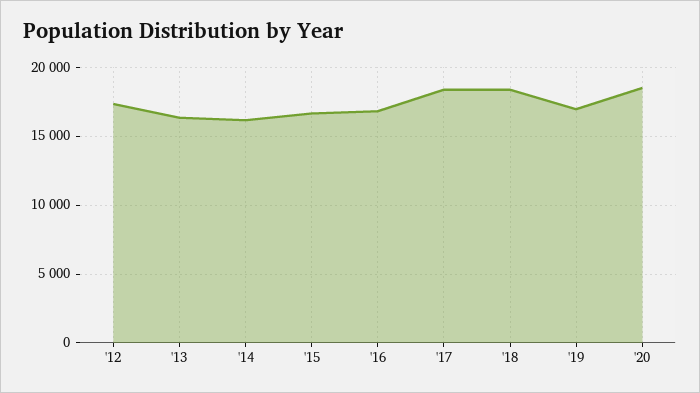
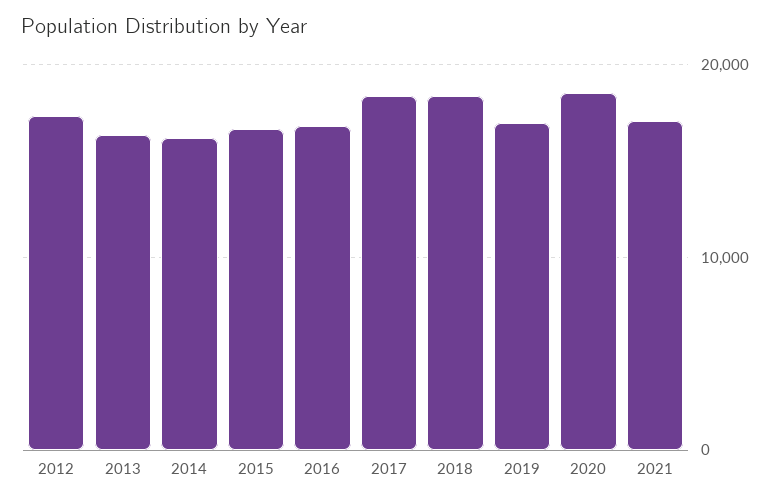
2021: none -> 17000

